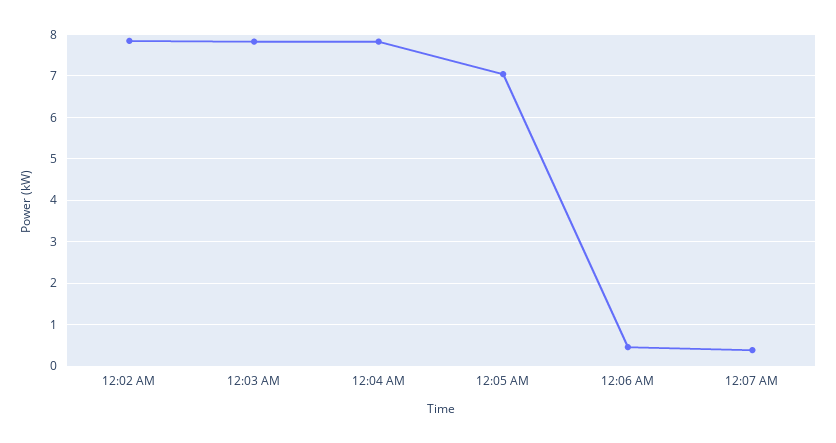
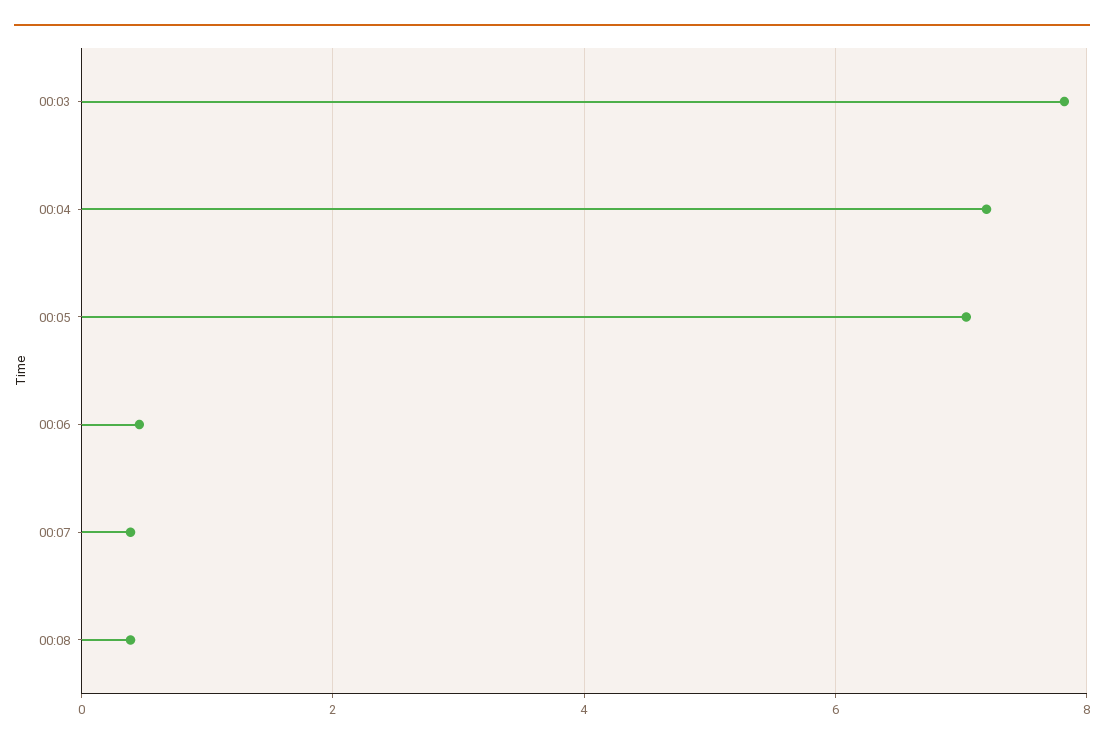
12:02 AM: 7.8 -> none
12:04 AM: 7.8 -> 7.2
00:08: none -> 0.4

